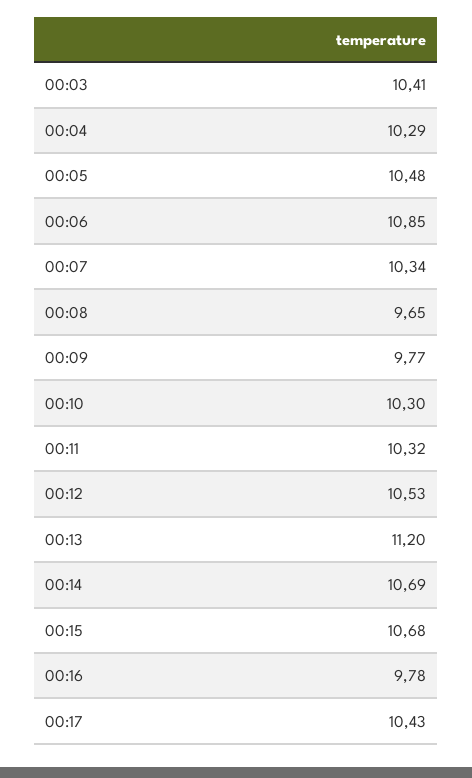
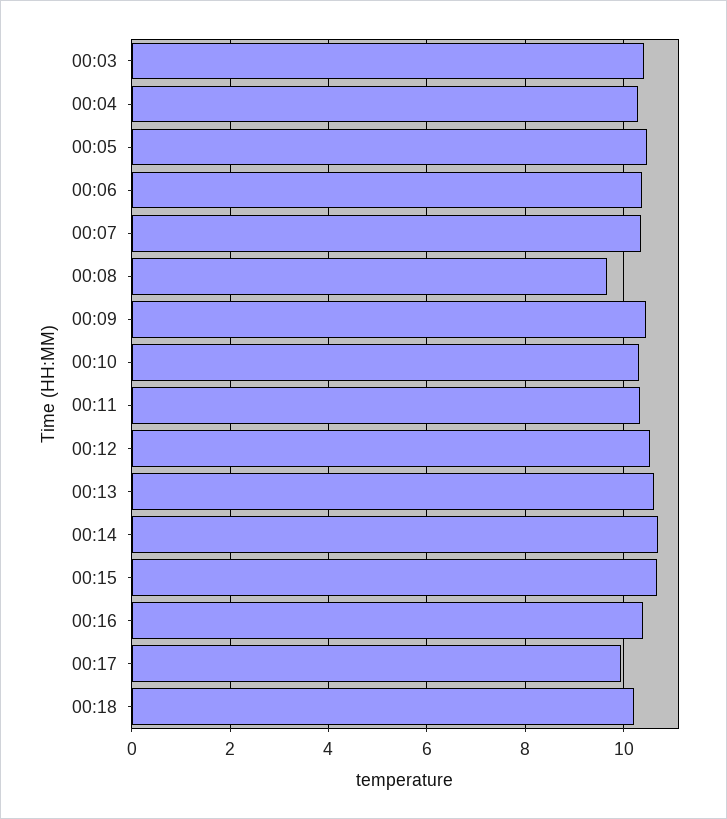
00:06: 10.85 -> 10.4
00:09: 9.77 -> 10.4
00:13: 11.2 -> 10.6
00:16: 9.78 -> 10.4
00:17: 10.43 -> 10
00:18: none -> 10.2

